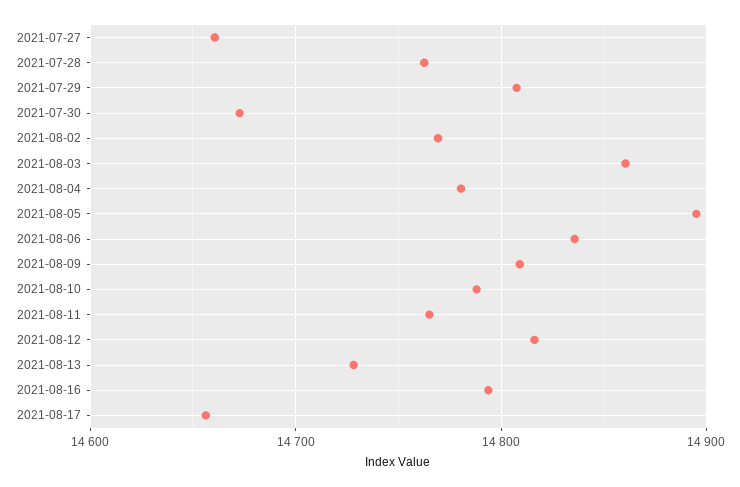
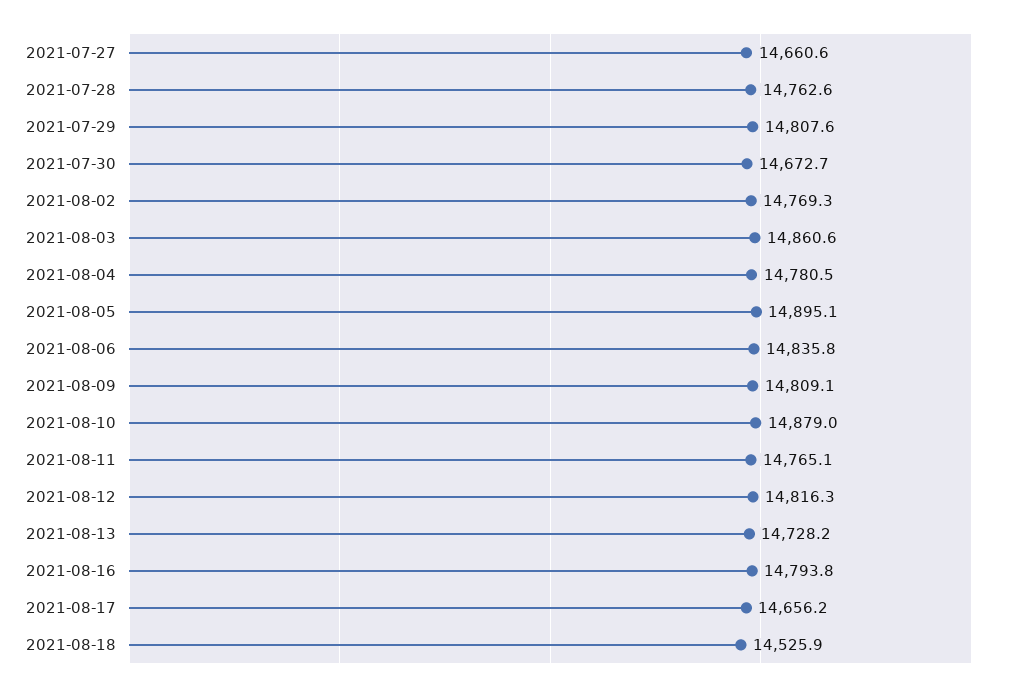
2021-08-10: 14790 -> 14879
2021-08-18: none -> 14525.9

